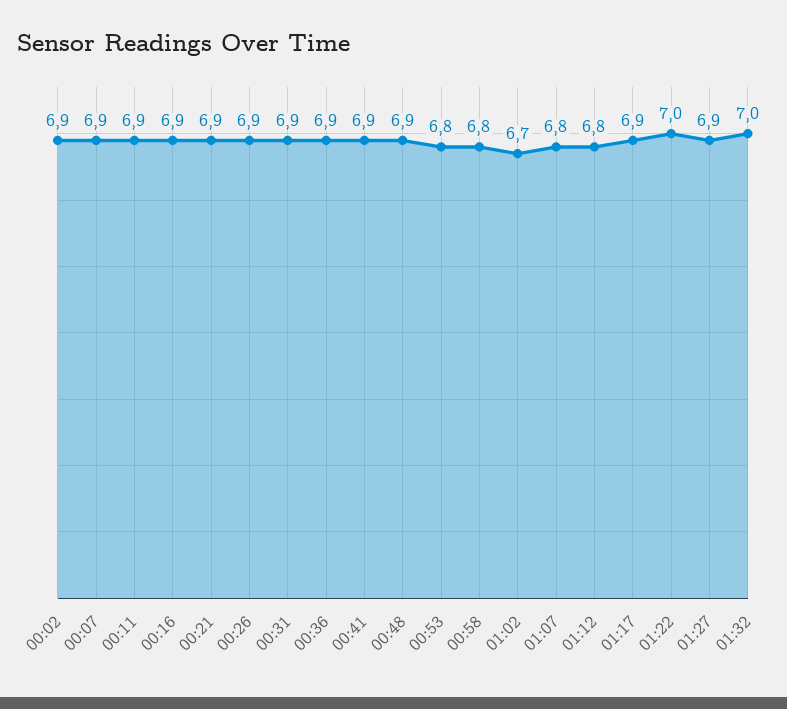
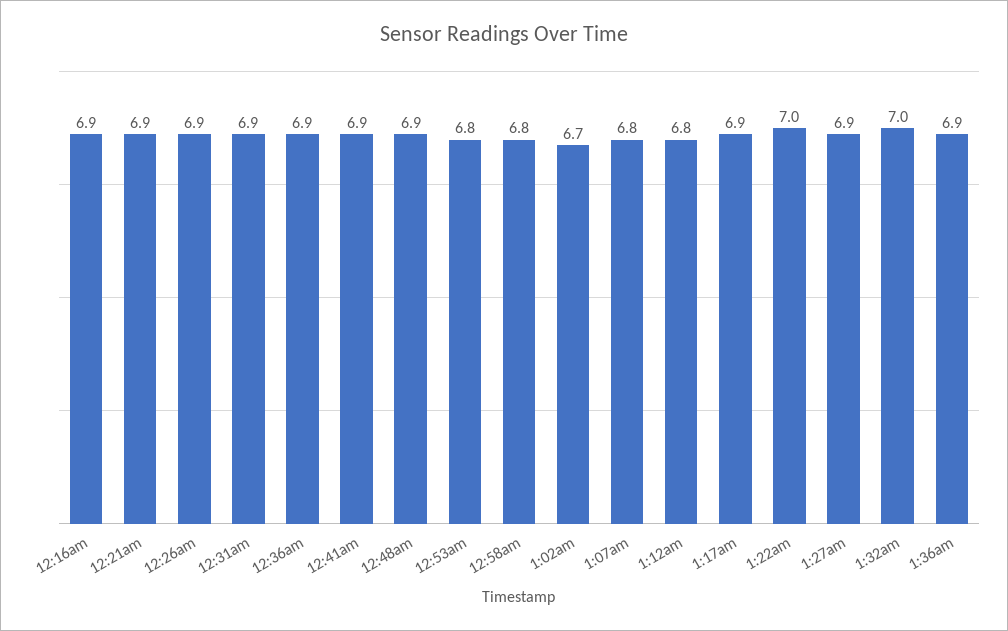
00:02: 6.9 -> none
00:07: 6.9 -> none
00:11: 6.9 -> none
1:36am: none -> 6.9

